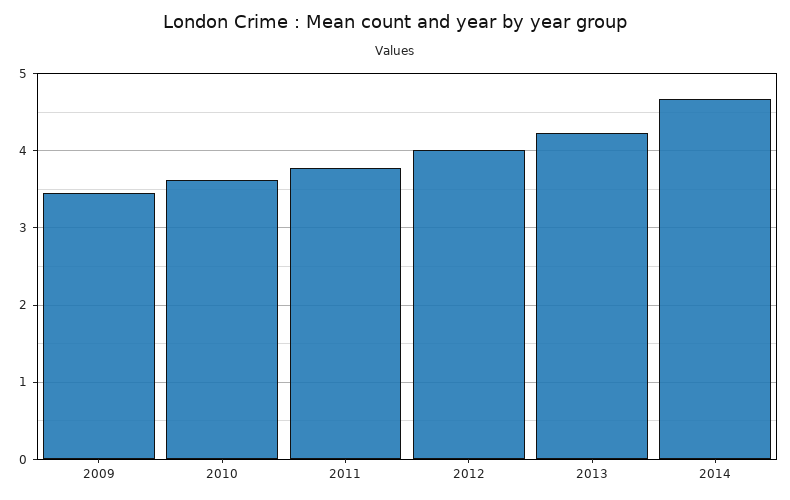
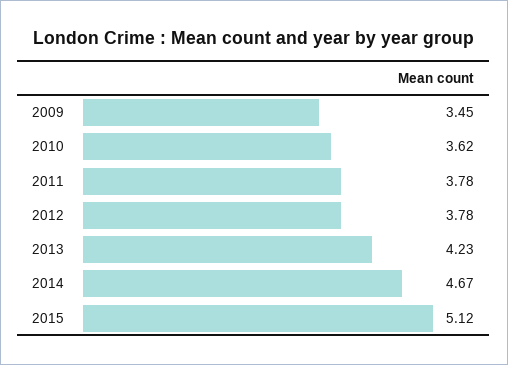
2012: 4 -> 3.78
2015: none -> 5.12

